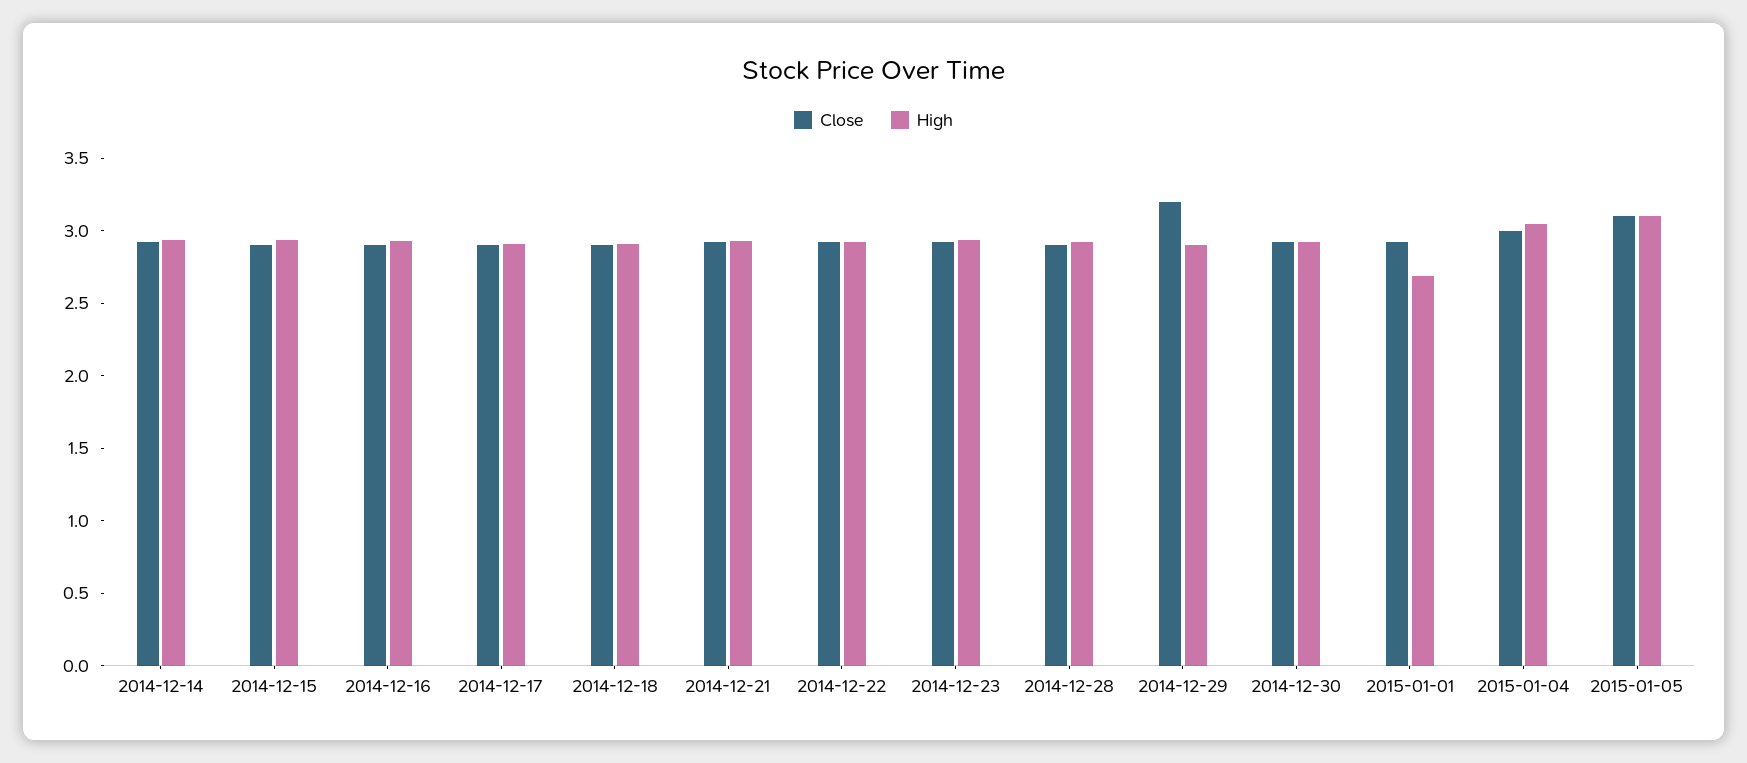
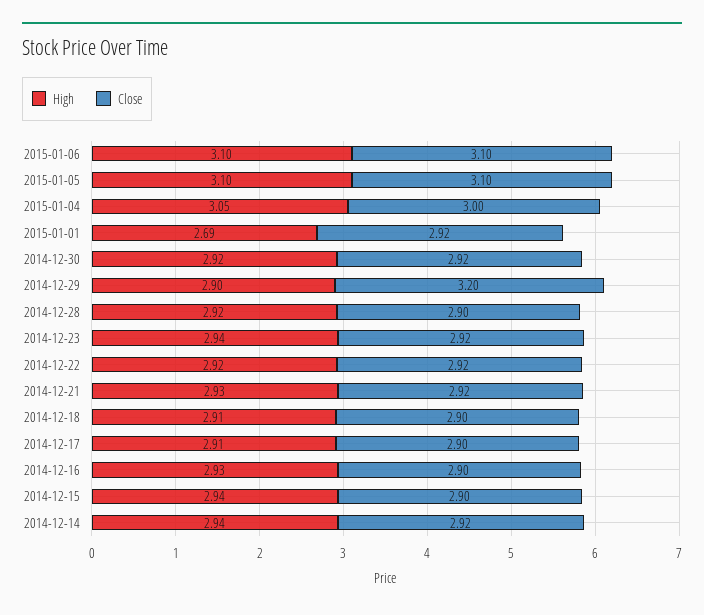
High, 2015-01-06: none -> 3.1
Close, 2015-01-06: none -> 3.1

